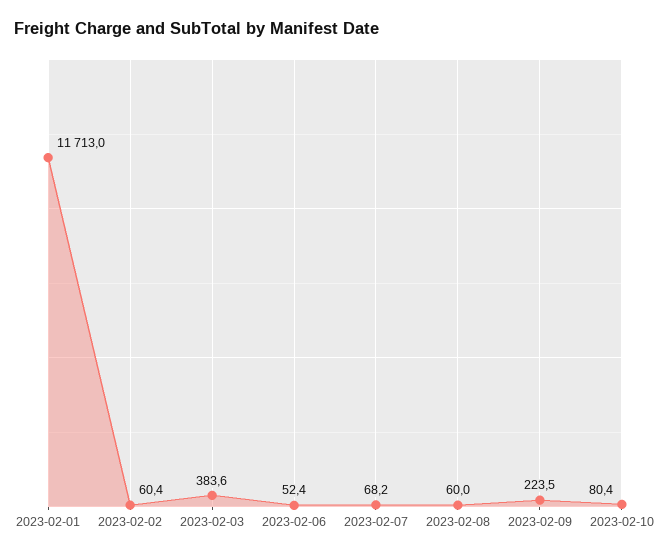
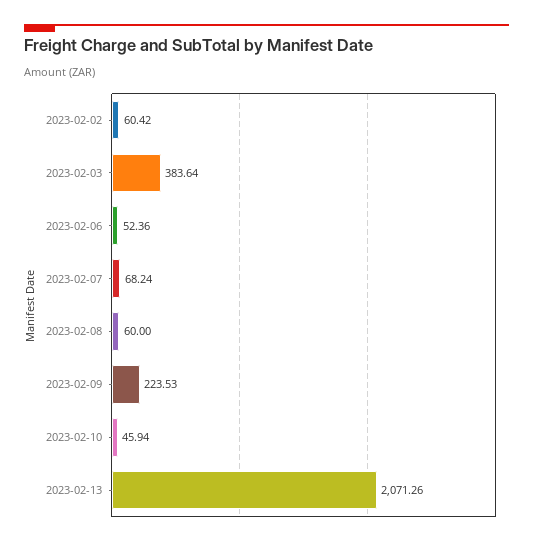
2023-02-01: 11713 -> none
2023-02-10: 80.4 -> 45.94
2023-02-13: none -> 2071.26

